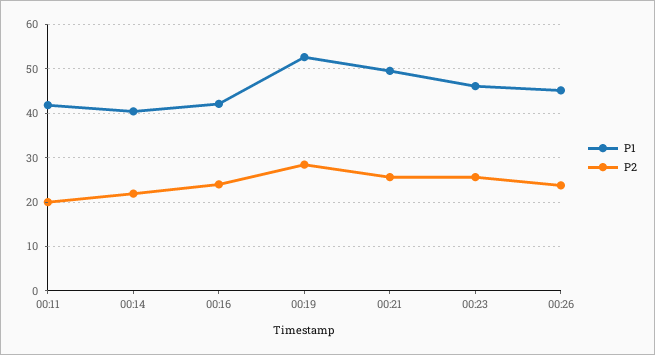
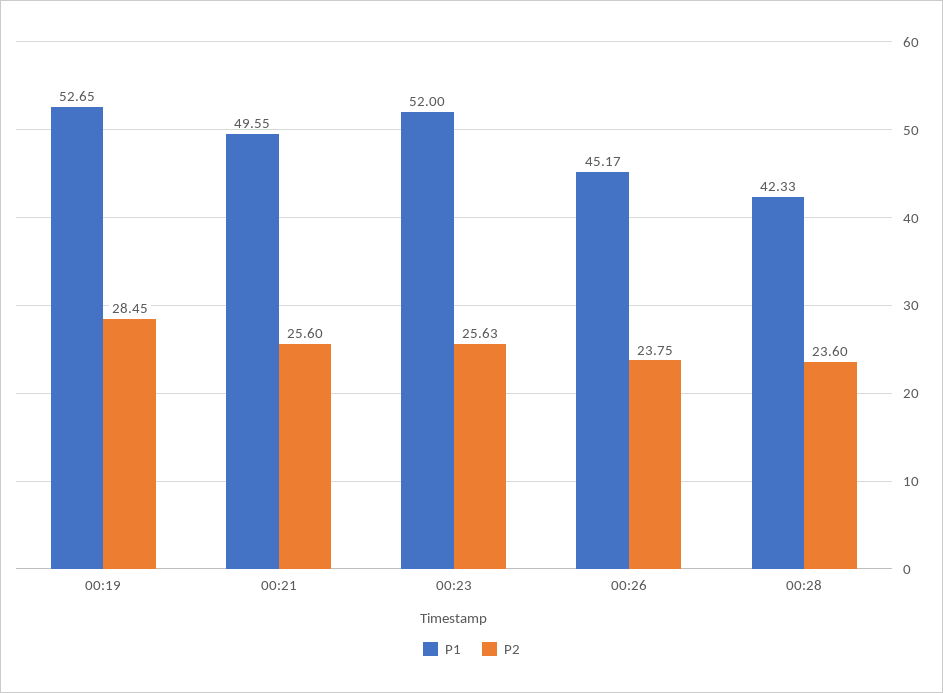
P1, 00:11: 42 -> none
P2, 00:11: 20 -> none
P1, 00:14: 40 -> none
P2, 00:14: 22 -> none
P1, 00:16: 42 -> none
P2, 00:16: 24 -> none
P1, 00:23: 46 -> 52
P1, 00:28: none -> 42.33
P2, 00:28: none -> 23.6

